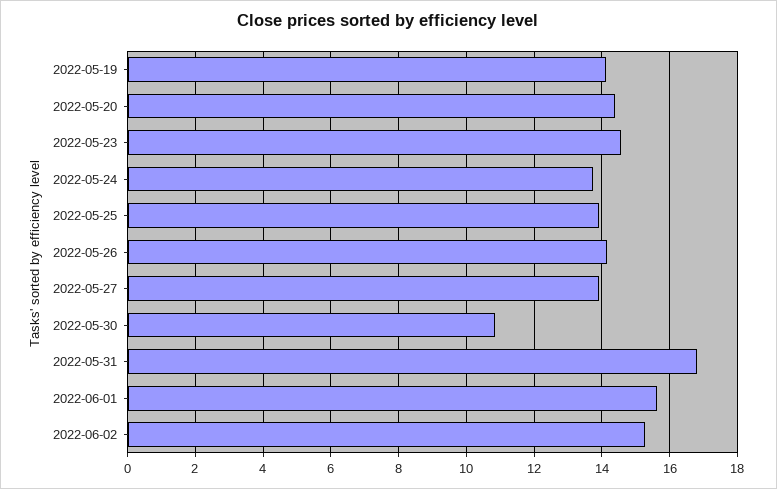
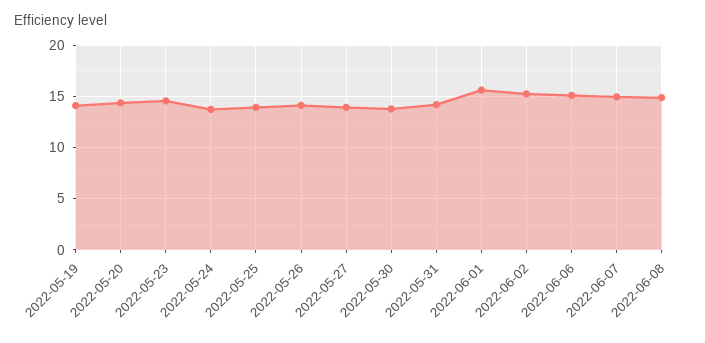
2022-05-30: 10.8 -> 14
2022-05-31: 16.8 -> 14
2022-06-06: none -> 15
2022-06-07: none -> 15
2022-06-08: none -> 15

